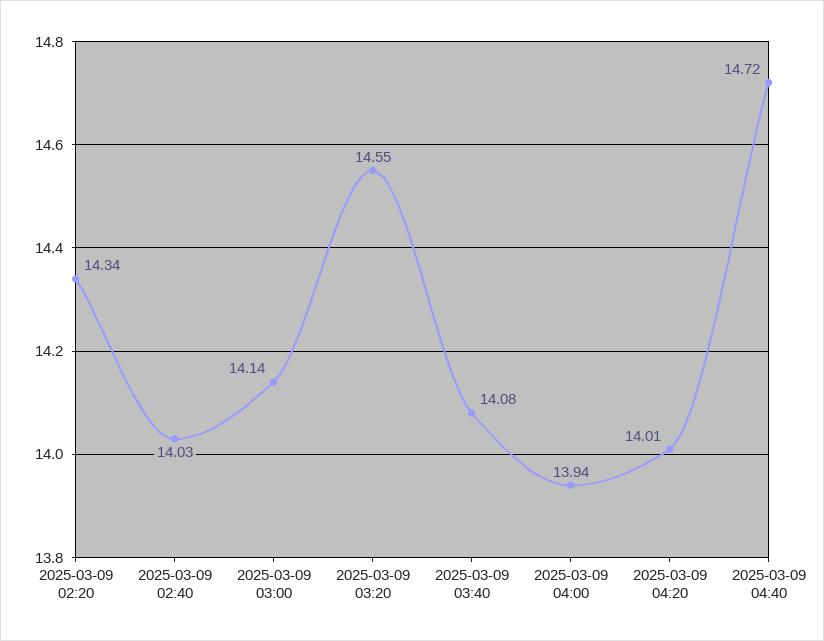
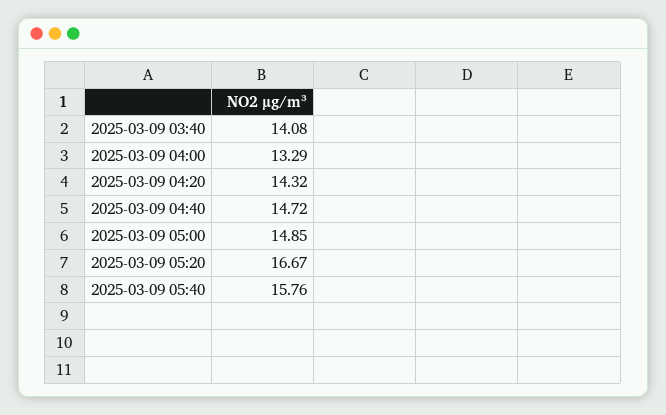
2025-03-09 02:20: 14.34 -> none
2025-03-09 02:40: 14.03 -> none
2025-03-09 03:00: 14.14 -> none
2025-03-09 03:20: 14.55 -> none
2025-03-09 04:00: 13.94 -> 13.29
2025-03-09 04:20: 14.01 -> 14.32
2025-03-09 05:00: none -> 14.85
2025-03-09 05:20: none -> 16.67
2025-03-09 05:40: none -> 15.76

